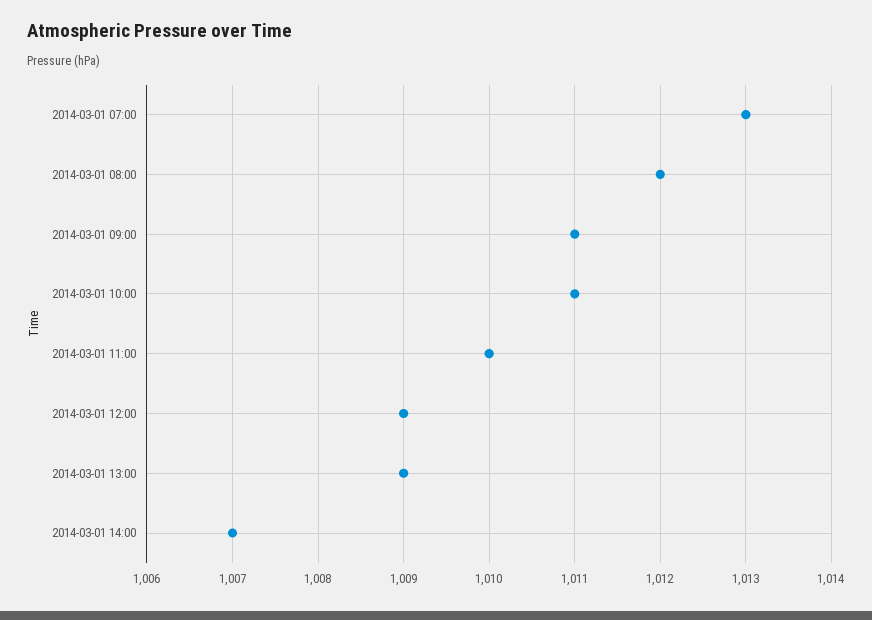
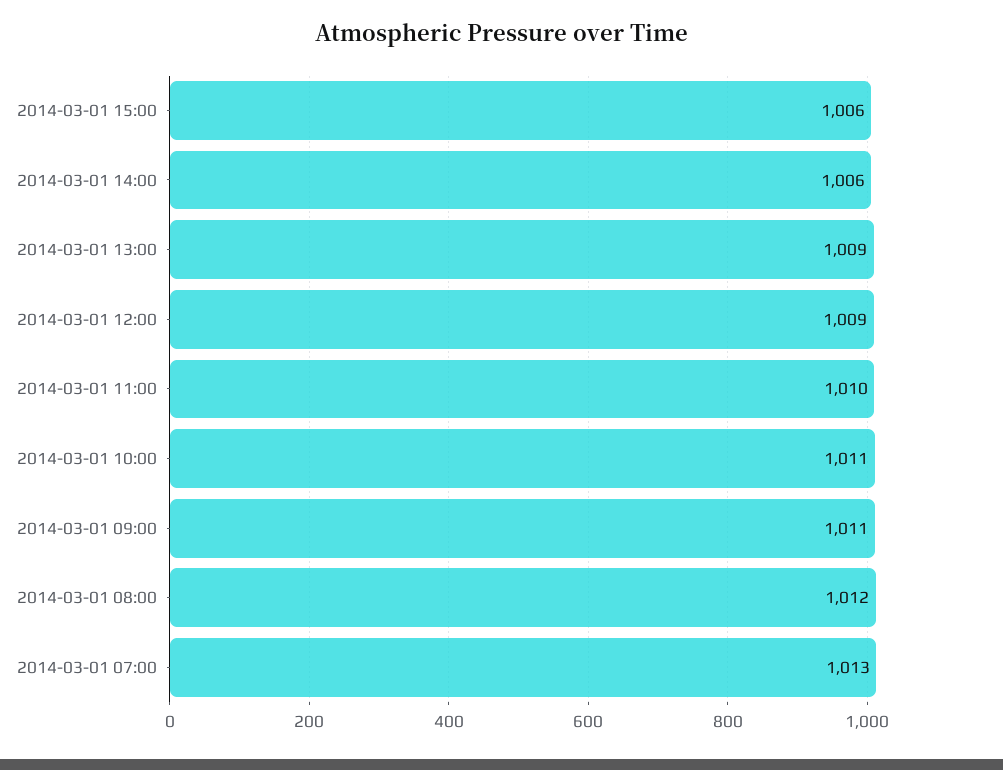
2014-03-01 14:00: 1007 -> 1006
2014-03-01 15:00: none -> 1006

